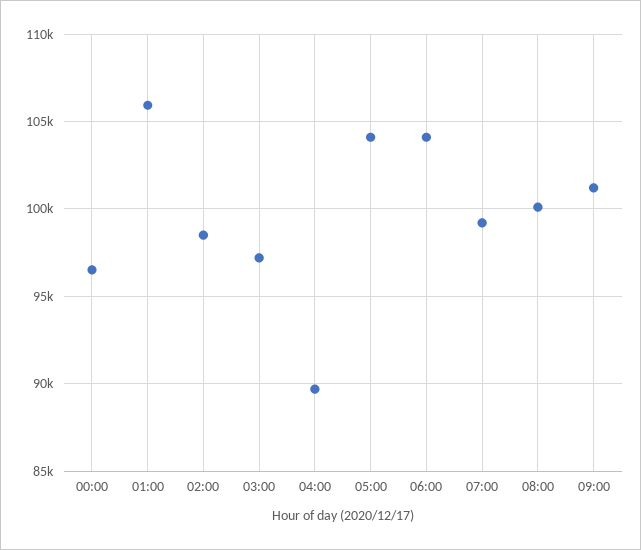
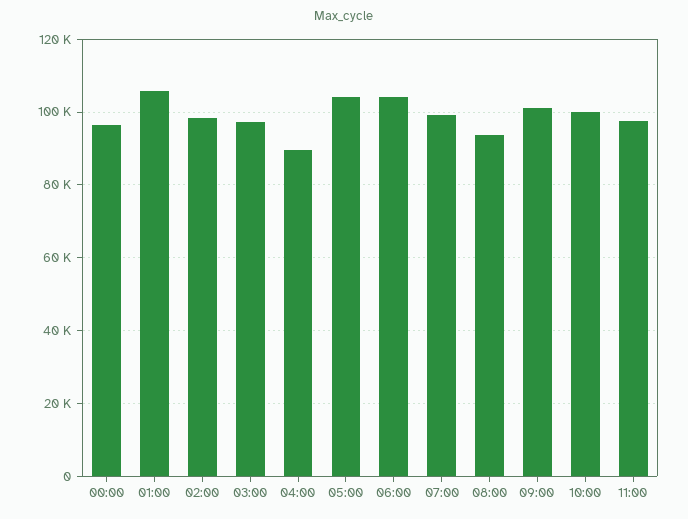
08:00: 100000 -> 94000
10:00: none -> 100000
11:00: none -> 98000

